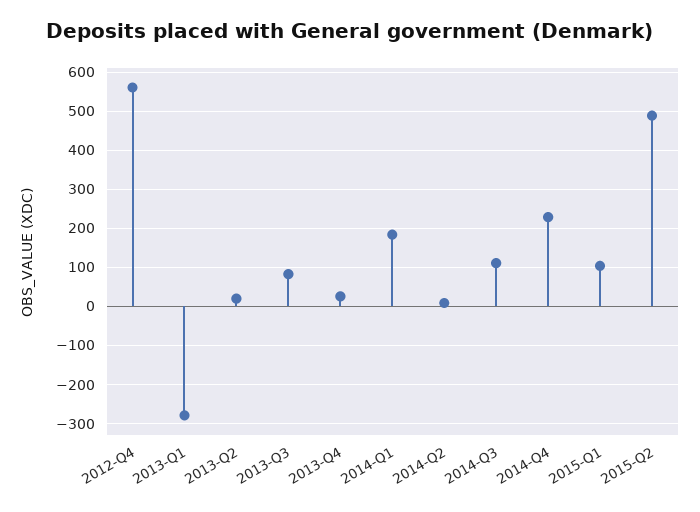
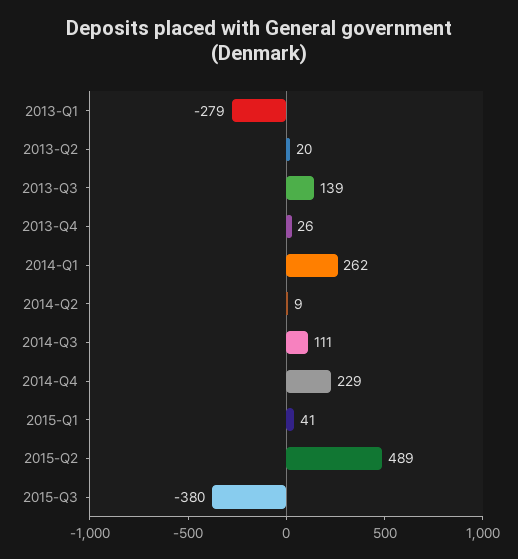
2012-Q4: 560 -> none
2013-Q3: 80 -> 139
2014-Q1: 180 -> 262
2015-Q1: 100 -> 41
2015-Q3: none -> -380

